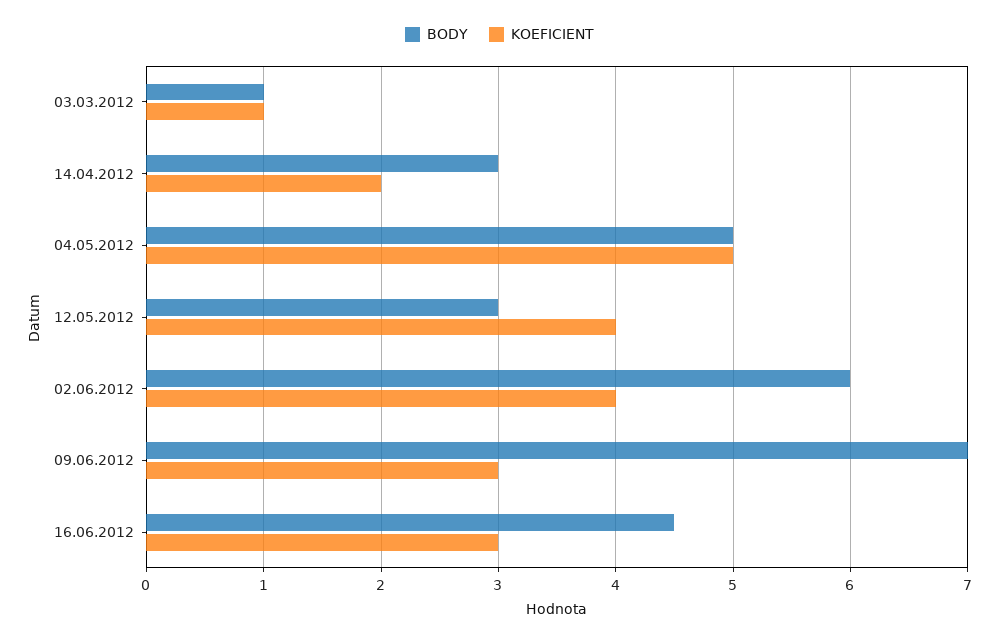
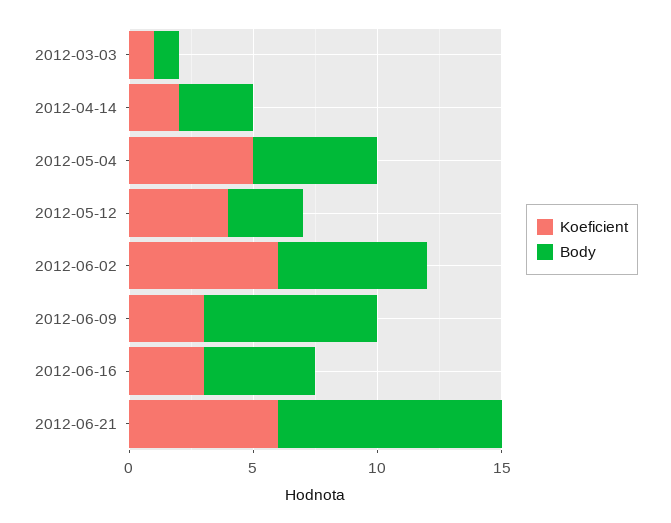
KOEFICIENT, 02.06.2012: 4 -> 6
KOEFICIENT, 2012-06-21: none -> 6
BODY, 2012-06-21: none -> 9

